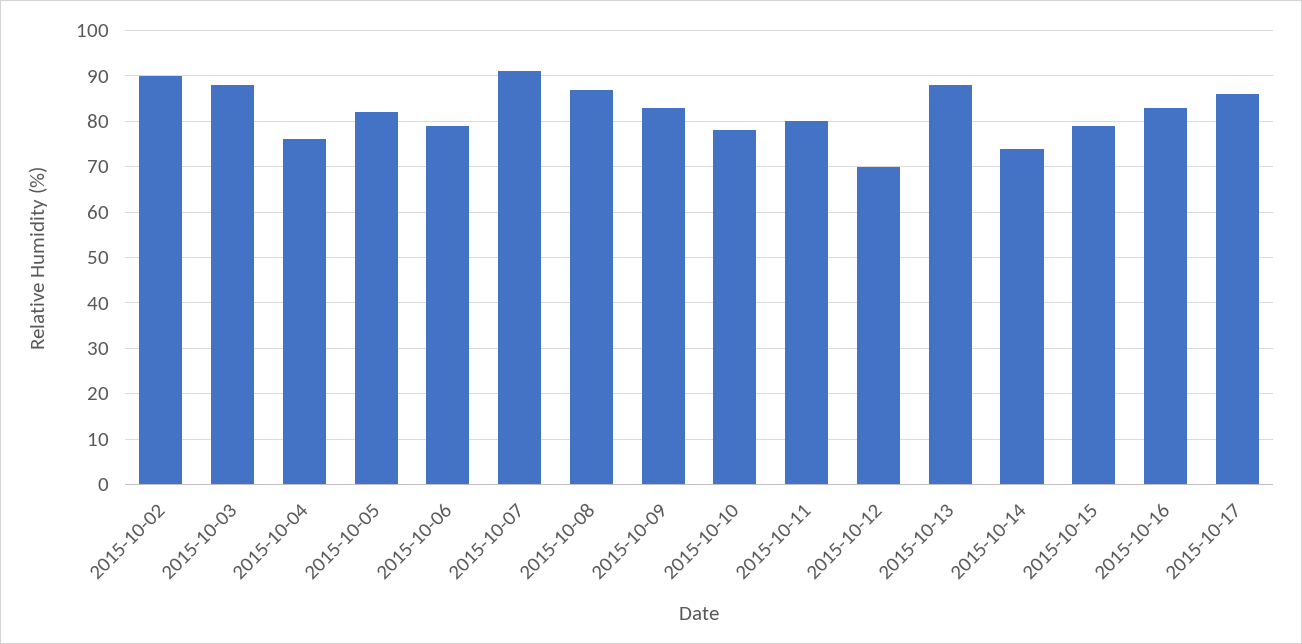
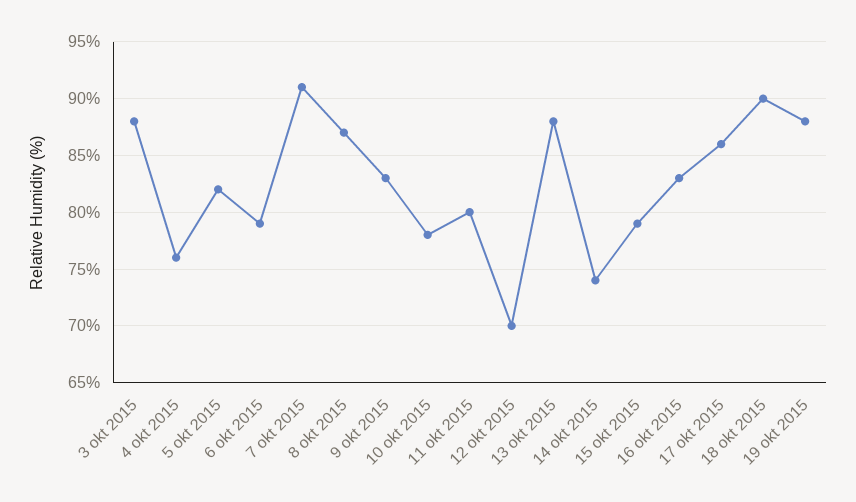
2015-10-02: 90 -> none
18 okt 2015: none -> 90
19 okt 2015: none -> 88

